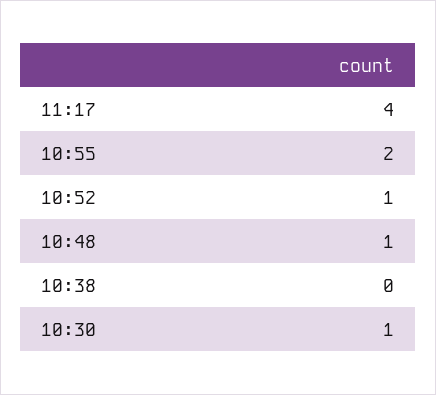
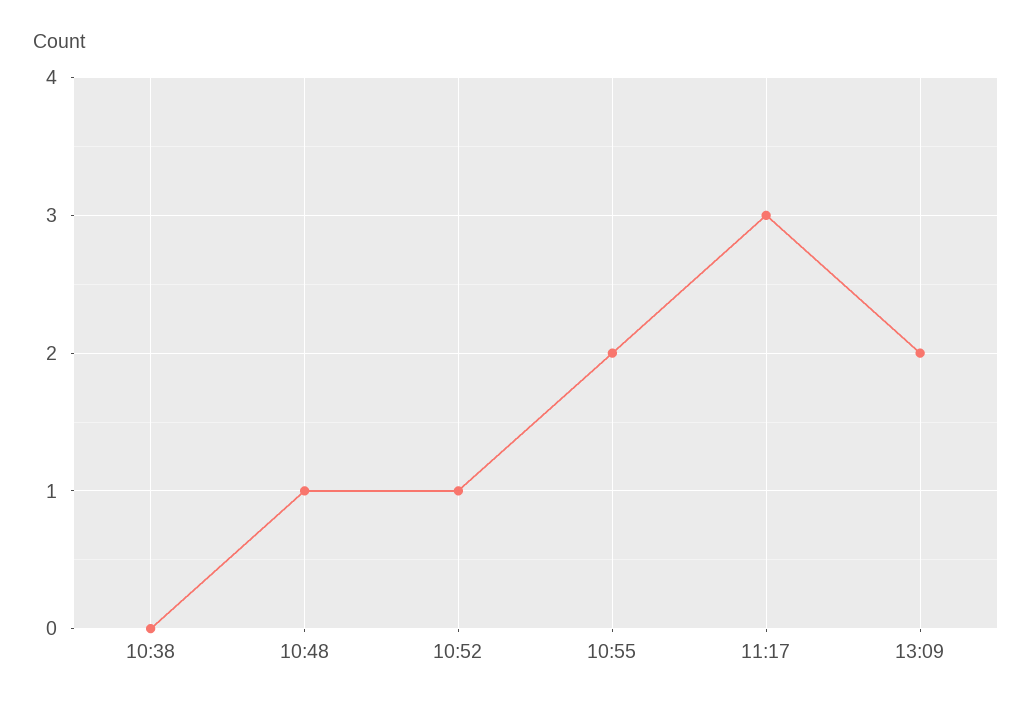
11:17: 4 -> 3
10:30: 1 -> none
13:09: none -> 2

